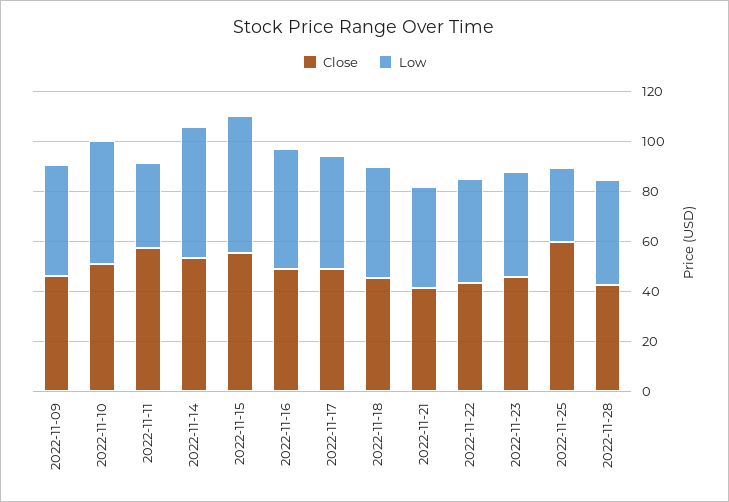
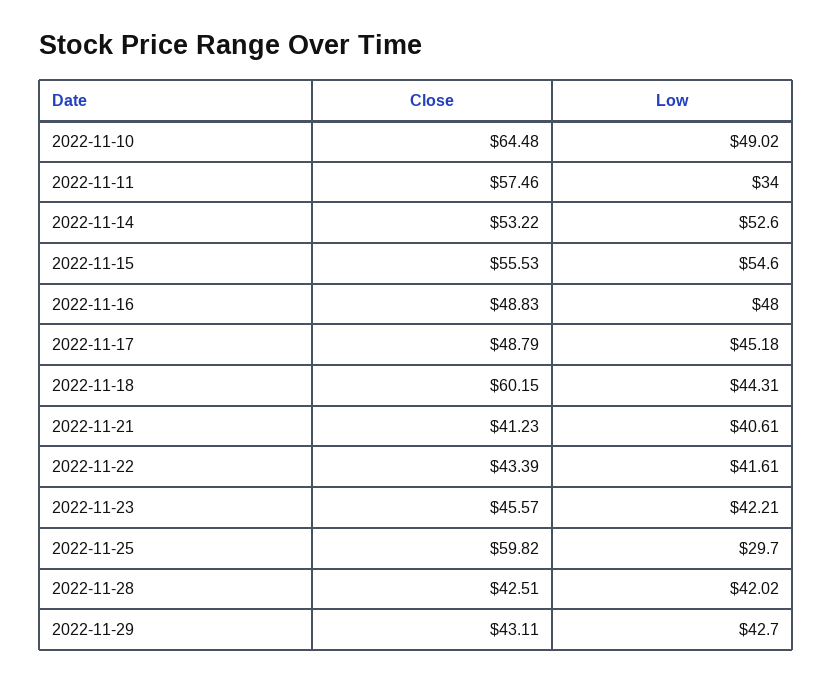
Close, 2022-11-09: 45 -> none
Low, 2022-11-09: 45 -> none
Close, 2022-11-10: 50 -> 64.48
Close, 2022-11-18: 45 -> 60.15
Close, 2022-11-29: none -> 43.11
Low, 2022-11-29: none -> 42.7

